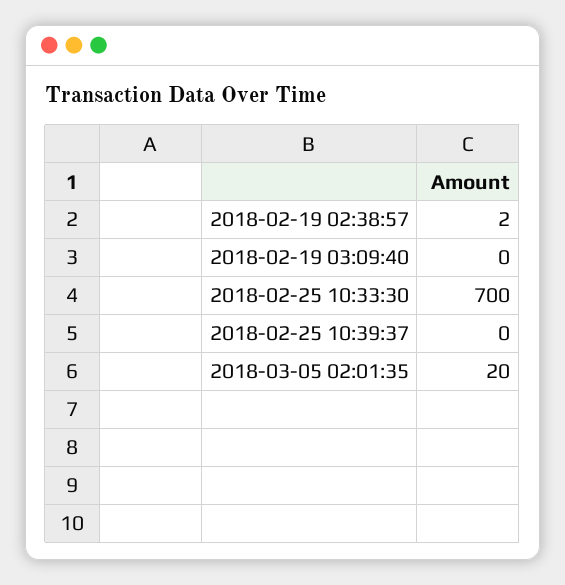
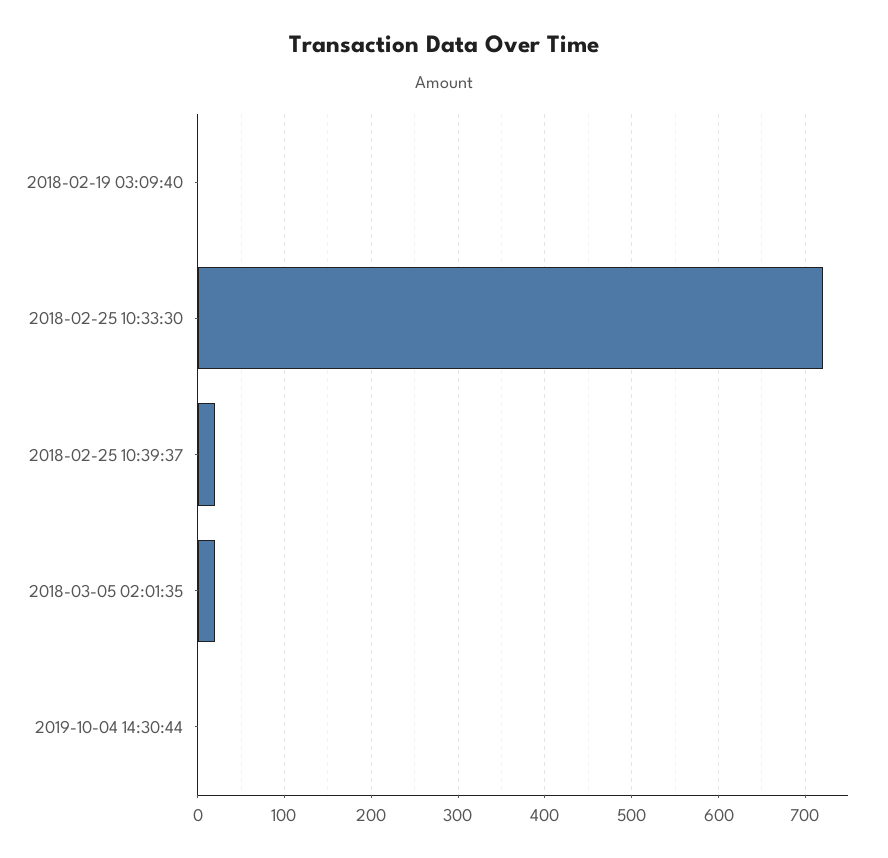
2018-02-19 02:38:57: 2 -> none
2018-02-25 10:33:30: 700 -> 720
2018-02-25 10:39:37: 0 -> 20
2019-10-04 14:30:44: none -> 0

